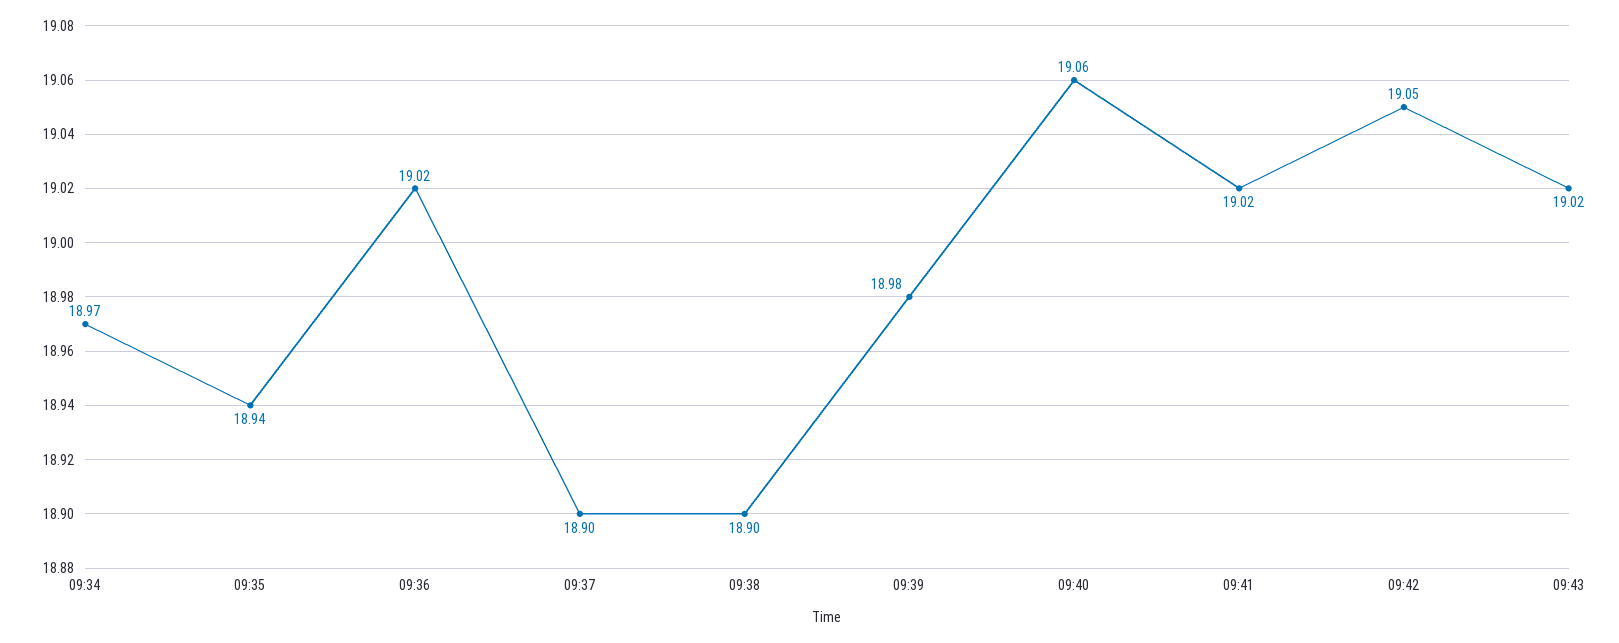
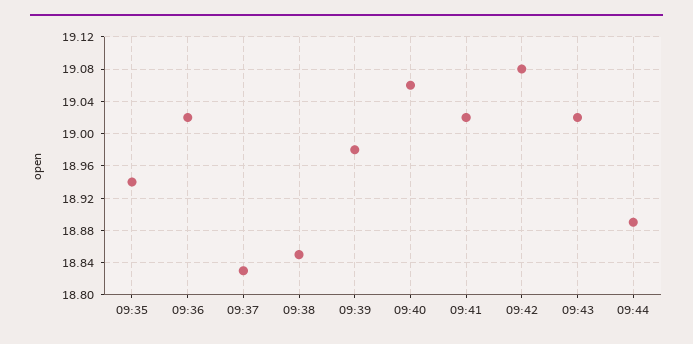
09:34: 18.97 -> none
09:37: 18.9 -> 18.83
09:38: 18.9 -> 18.85
09:42: 19.05 -> 19.08
09:44: none -> 18.89

